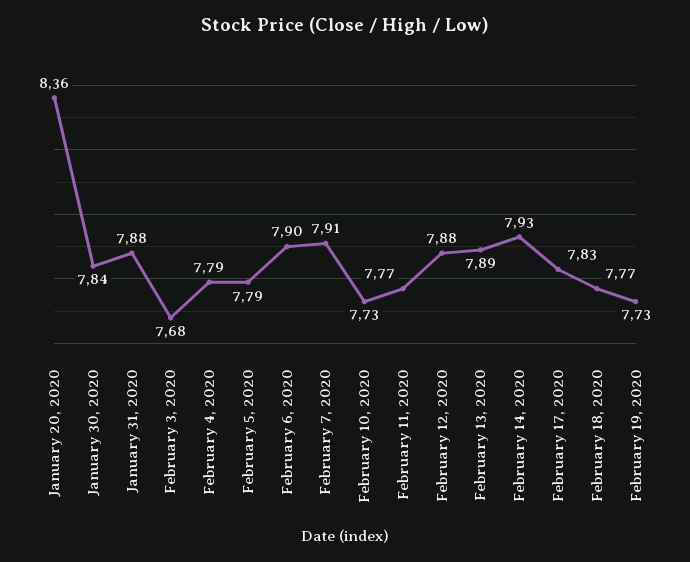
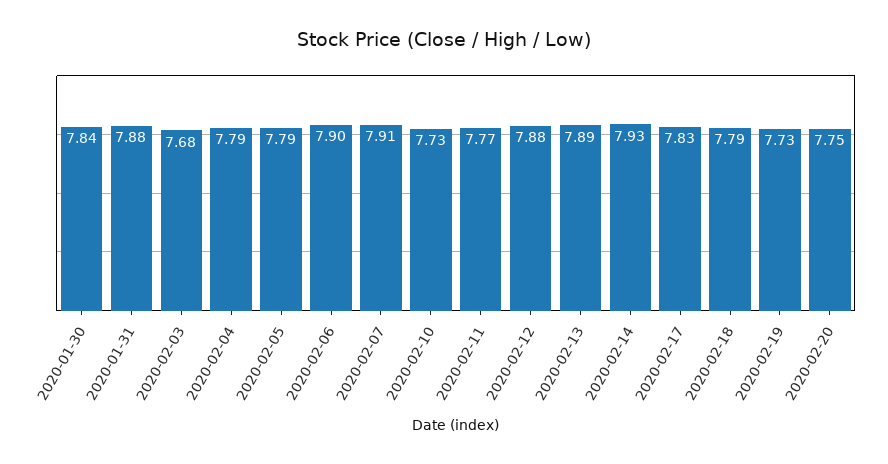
January 20, 2020: 8.36 -> none
February 18, 2020: 7.77 -> 7.79
2020-02-20: none -> 7.75

